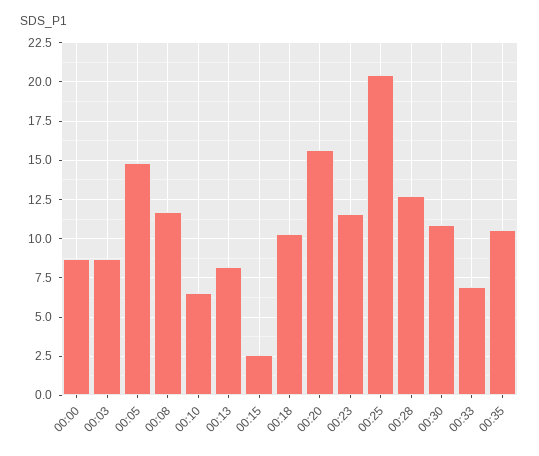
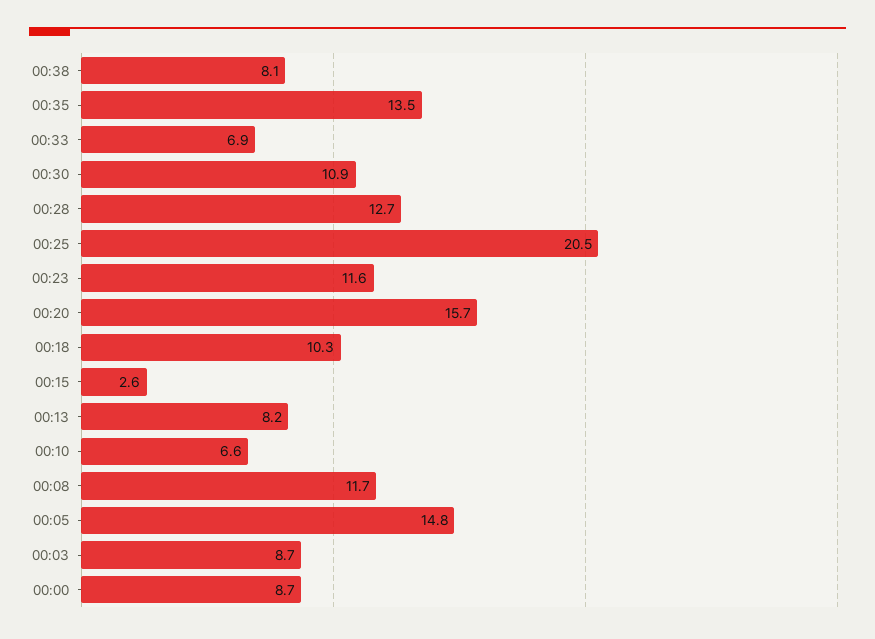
00:35: 10.5 -> 13.5
00:38: none -> 8.1

